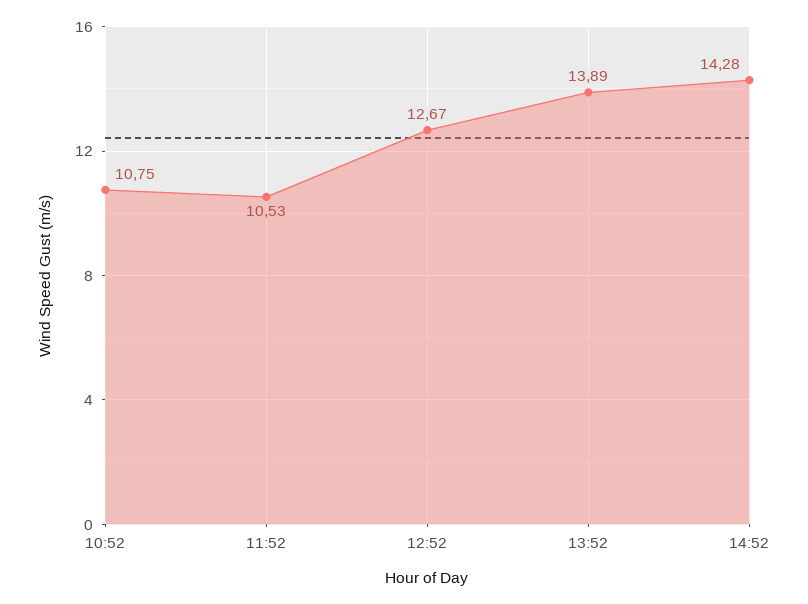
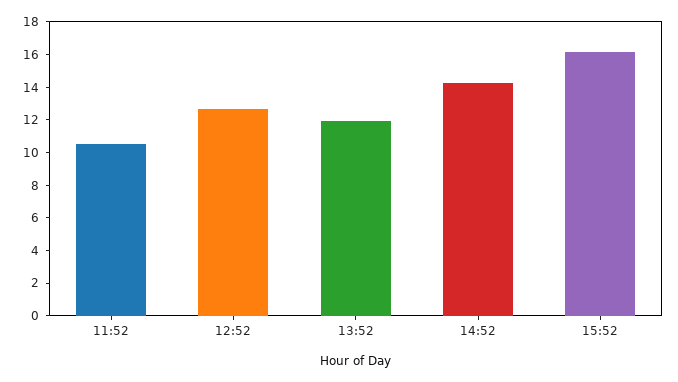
10:52: 10.75 -> none
13:52: 13.89 -> 12
15:52: none -> 16

